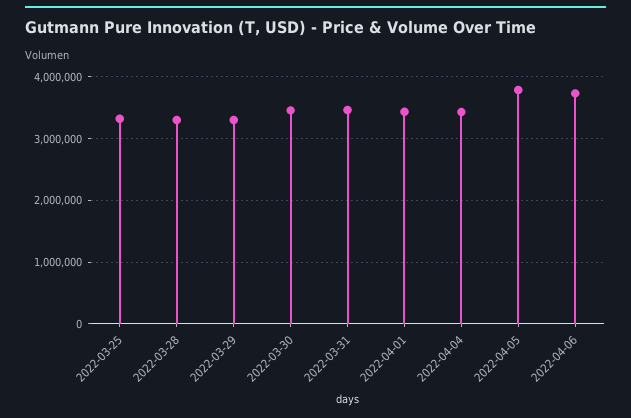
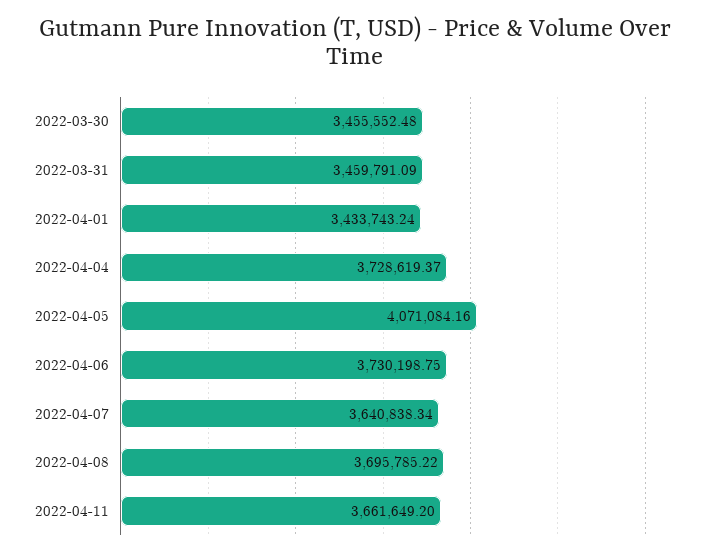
2022-03-25: 3300000 -> none
2022-03-28: 3300000 -> none
2022-03-29: 3300000 -> none
2022-04-04: 3400000 -> 3728619.37
2022-04-05: 3800000 -> 4071084.16
2022-04-07: none -> 3640838.34
2022-04-08: none -> 3695785.22
2022-04-11: none -> 3661649.2

